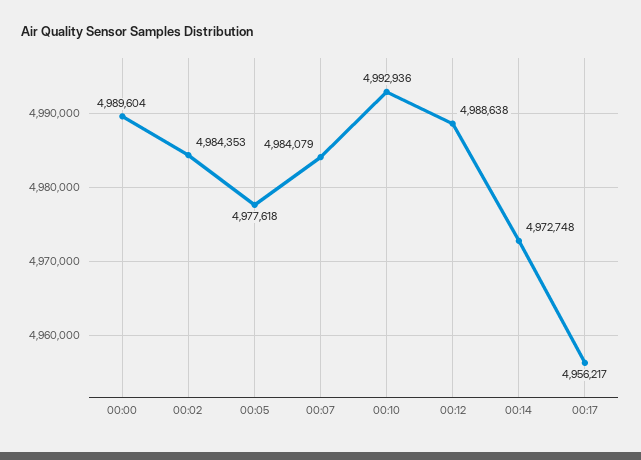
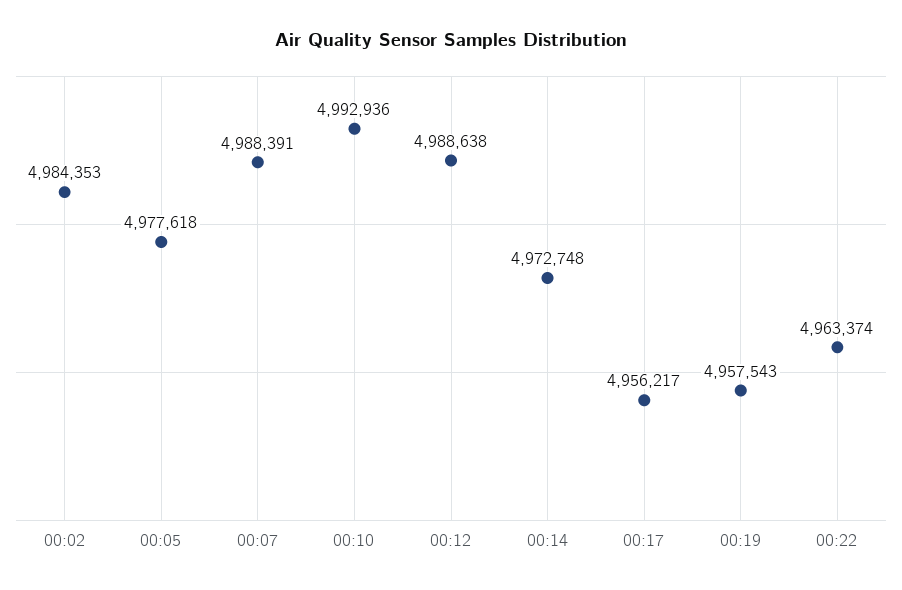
00:00: 4989604 -> none
00:07: 4984079 -> 4988391
00:19: none -> 4957543
00:22: none -> 4963374

